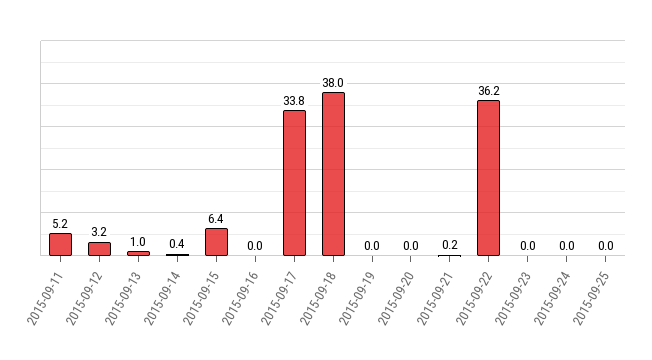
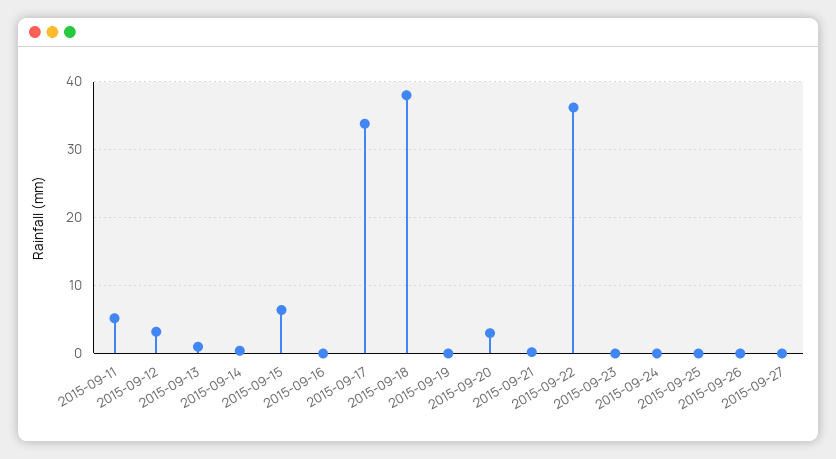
2015-09-20: 0 -> 3
2015-09-26: none -> 0
2015-09-27: none -> 0

